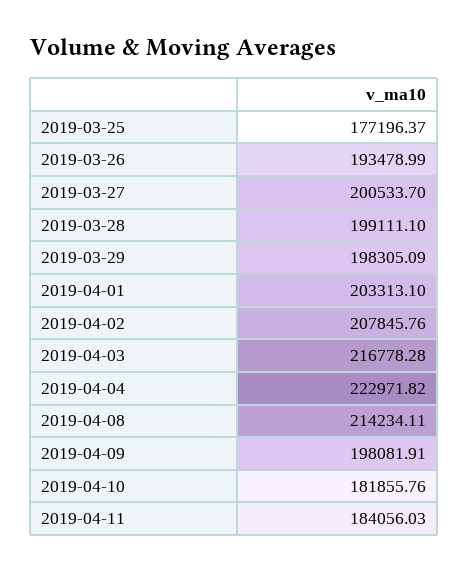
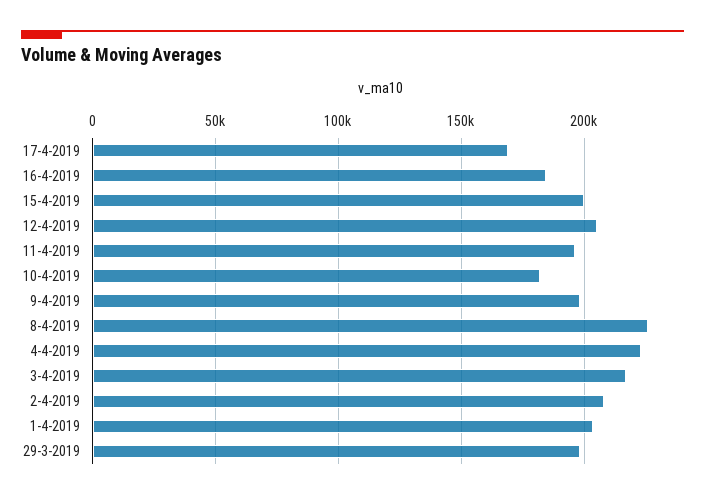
2019-03-25: 177196.37 -> none
2019-03-26: 193478.99 -> none
2019-03-27: 200533.7 -> none
2019-03-28: 199111.1 -> none
2019-04-08: 214234.11 -> 225000
2019-04-11: 184056.03 -> 195000
17-4-2019: none -> 170000
16-4-2019: none -> 185000
15-4-2019: none -> 200000
12-4-2019: none -> 205000

